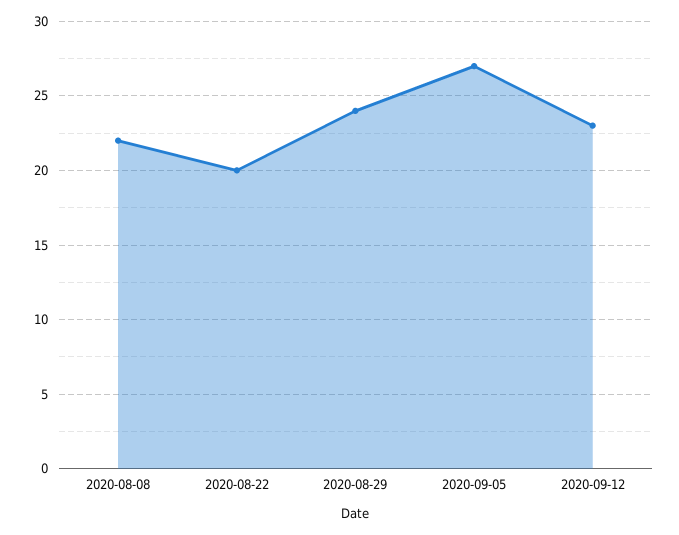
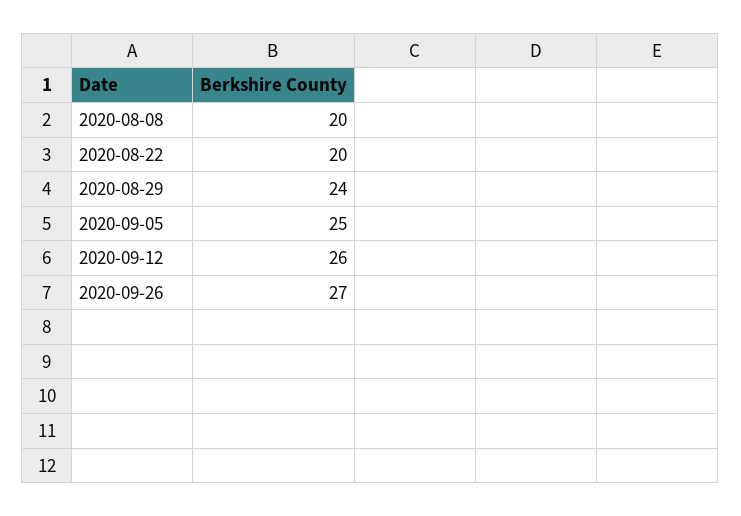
2020-08-08: 22 -> 20
2020-09-05: 27 -> 25
2020-09-12: 23 -> 26
2020-09-26: none -> 27

